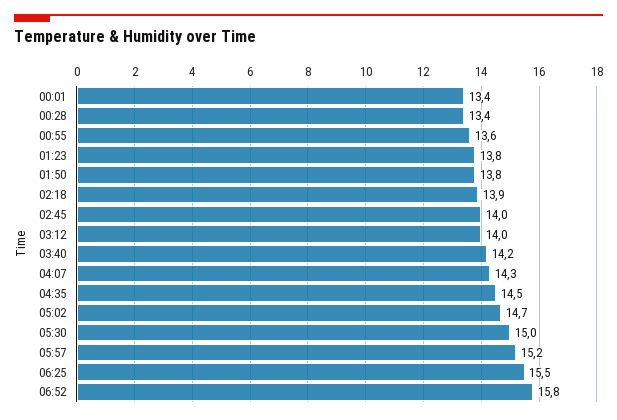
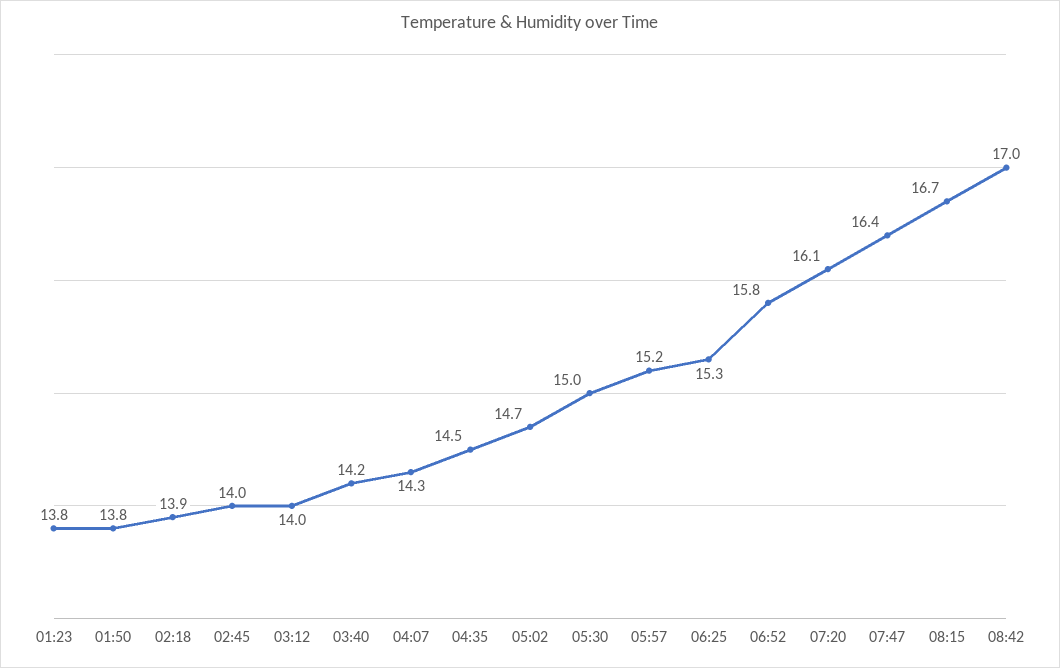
00:01: 13.4 -> none
00:28: 13.4 -> none
00:55: 13.6 -> none
06:25: 15.5 -> 15.3
07:20: none -> 16.1
07:47: none -> 16.4
08:15: none -> 16.7
08:42: none -> 17

